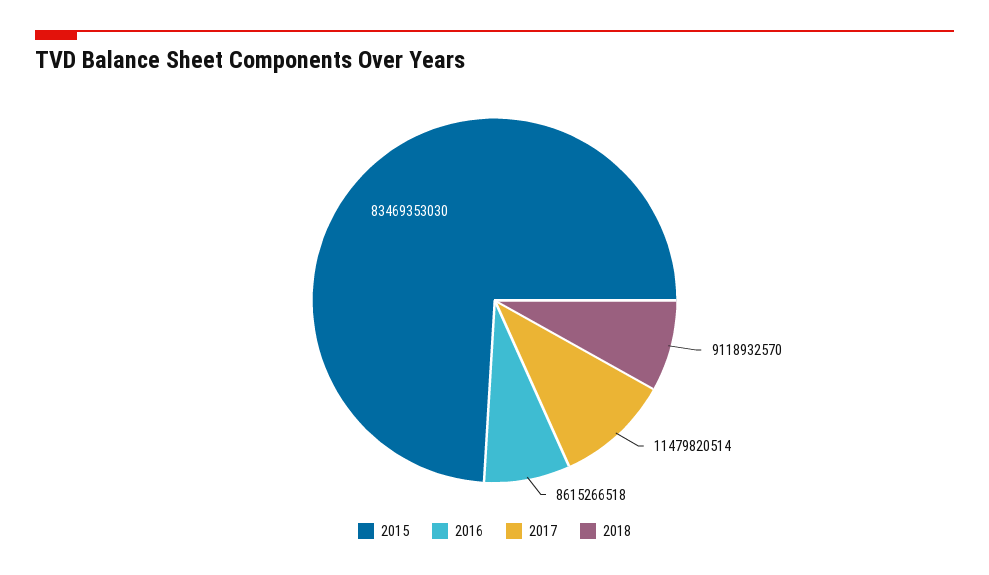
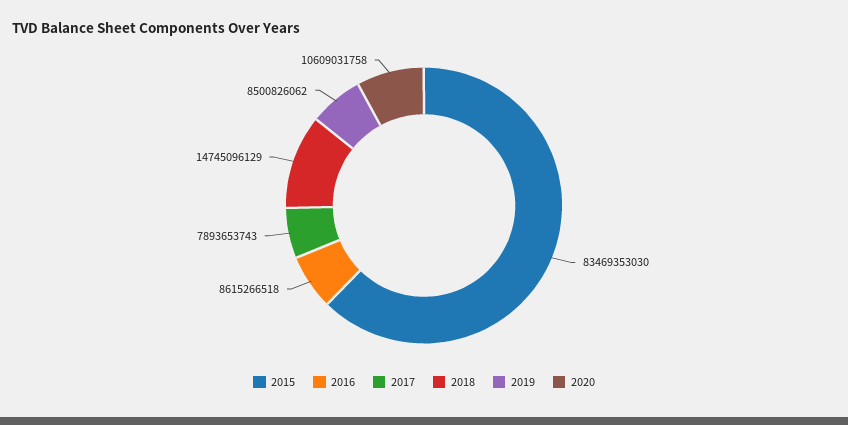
2017: 11479820514 -> 7893653743
2018: 9118932570 -> 14745096129
2019: none -> 8500826062
2020: none -> 10609031758

